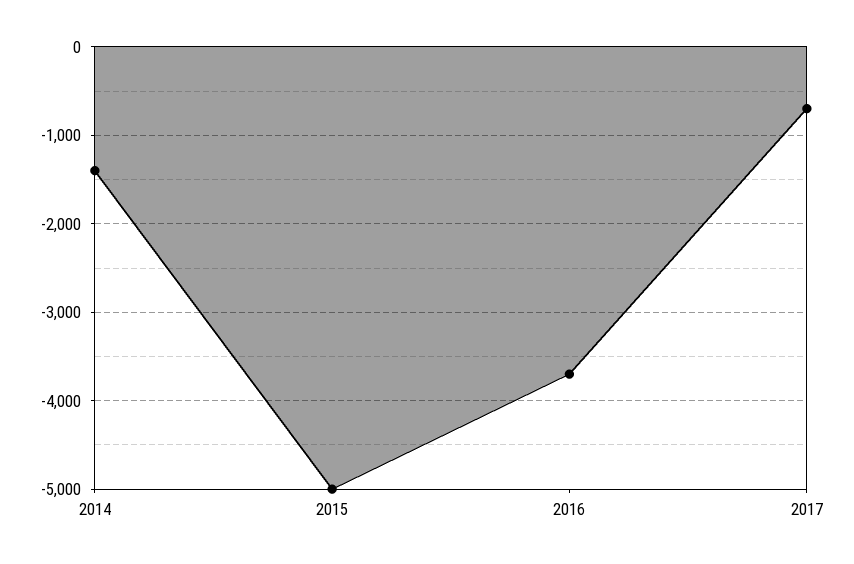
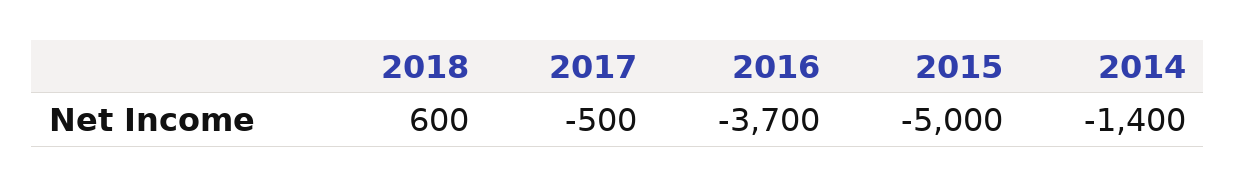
2017: -700 -> -500
2018: none -> 600

